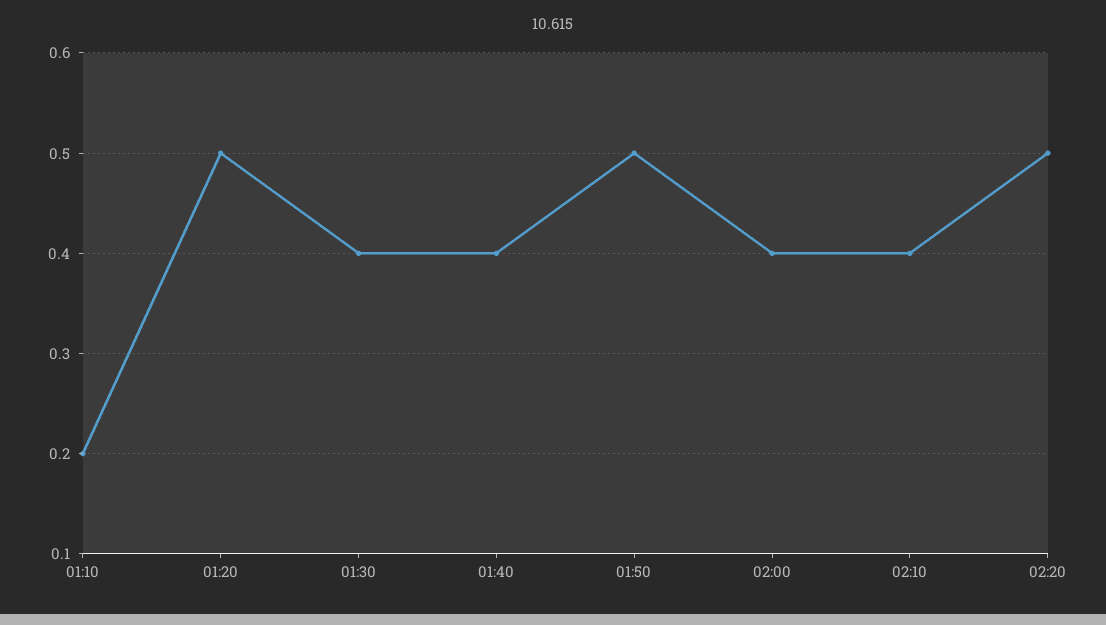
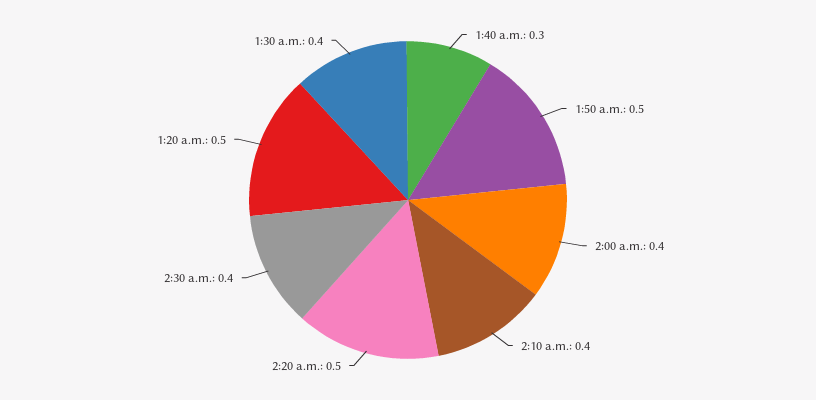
01:10: 0.2 -> none
01:40: 0.4 -> 0.3
2:30 a.m.: none -> 0.4

